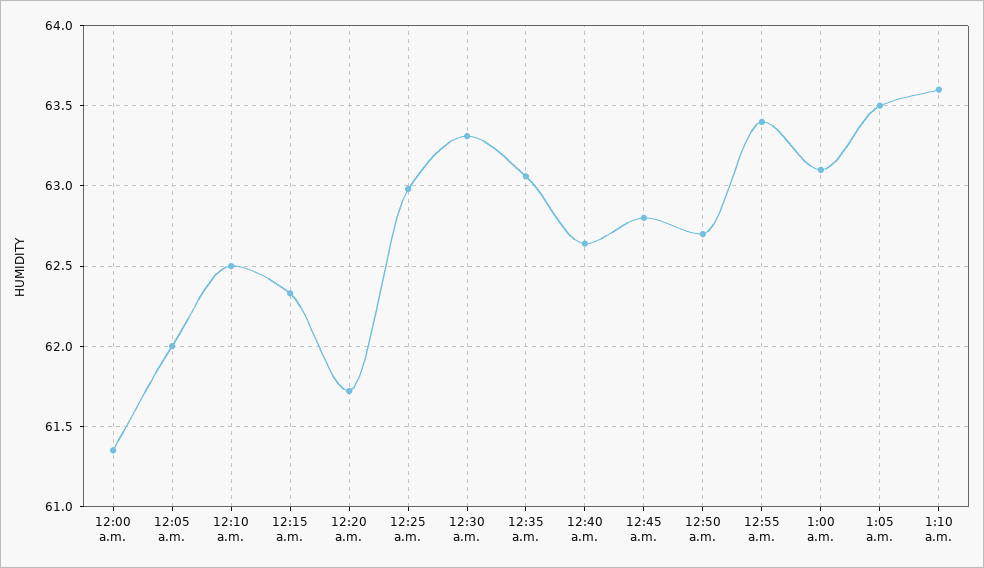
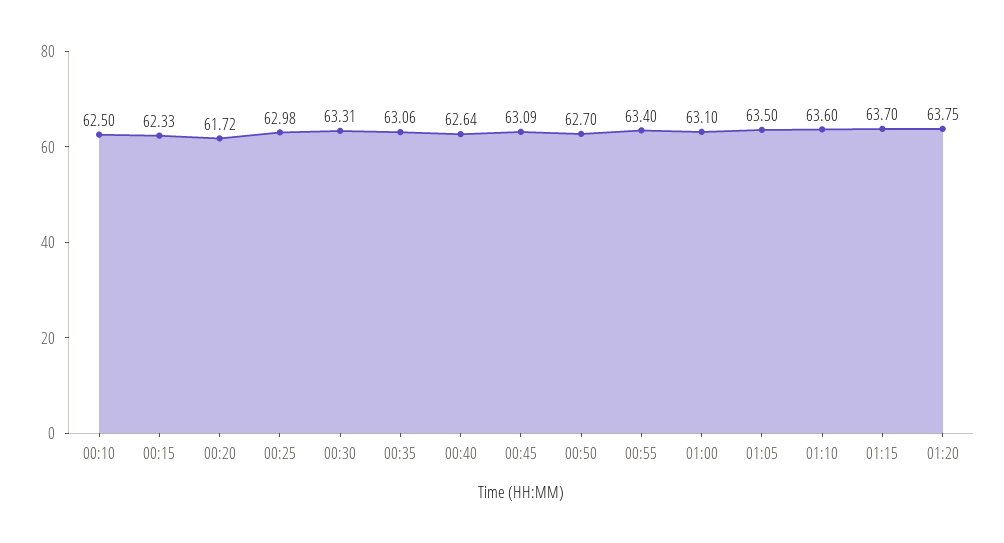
12:00 a.m.: 61.35 -> none
12:05 a.m.: 62 -> none
12:45 a.m.: 62.8 -> 63.09
01:15: none -> 63.7
01:20: none -> 63.75

